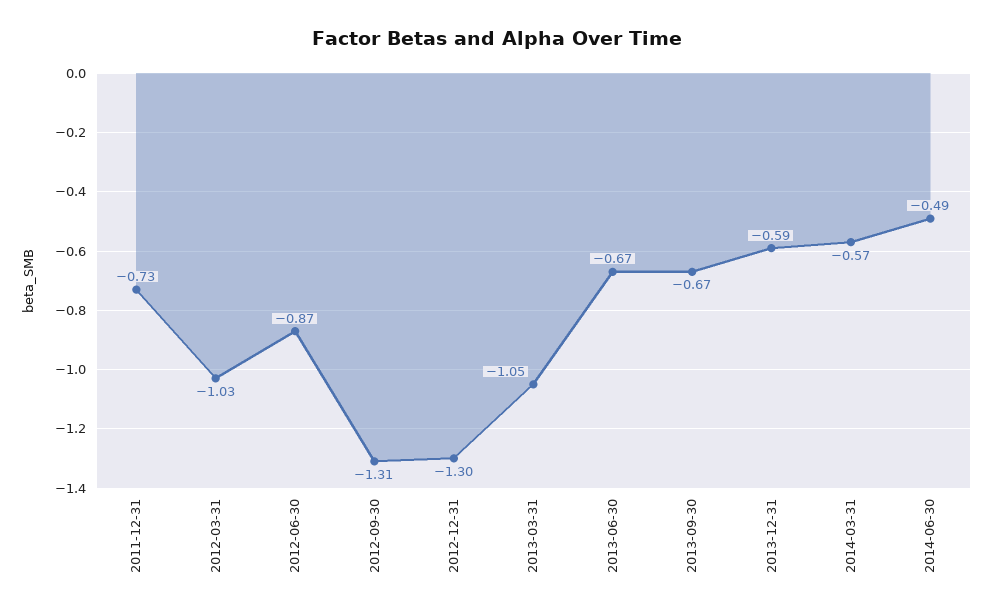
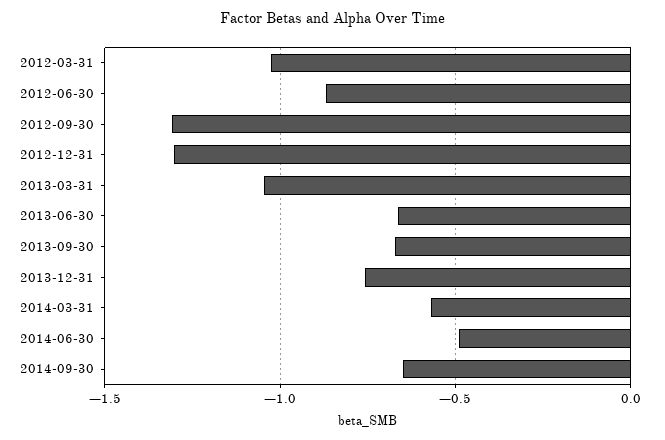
2011-12-31: -0.73 -> none
2013-12-31: -0.59 -> -0.75
2014-09-30: none -> -0.65

